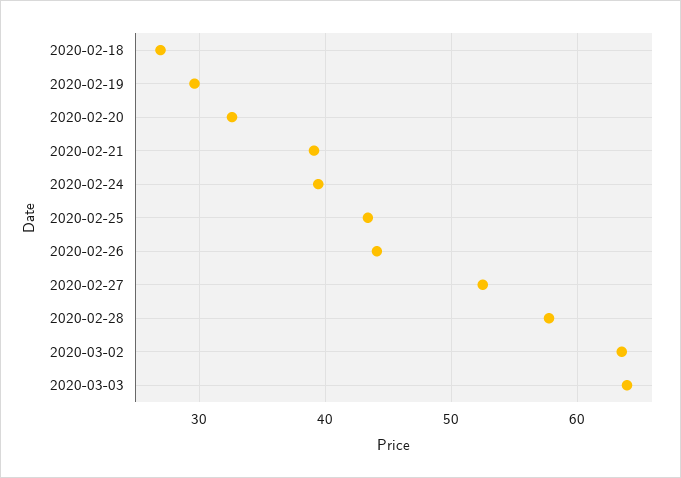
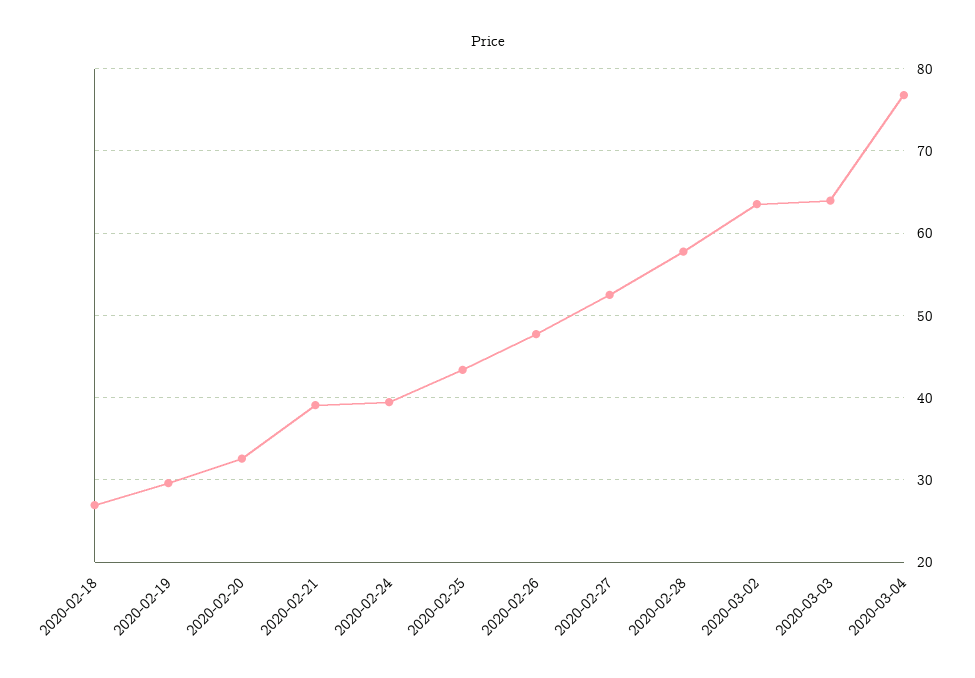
2020-02-26: 44 -> 48
2020-03-04: none -> 77

